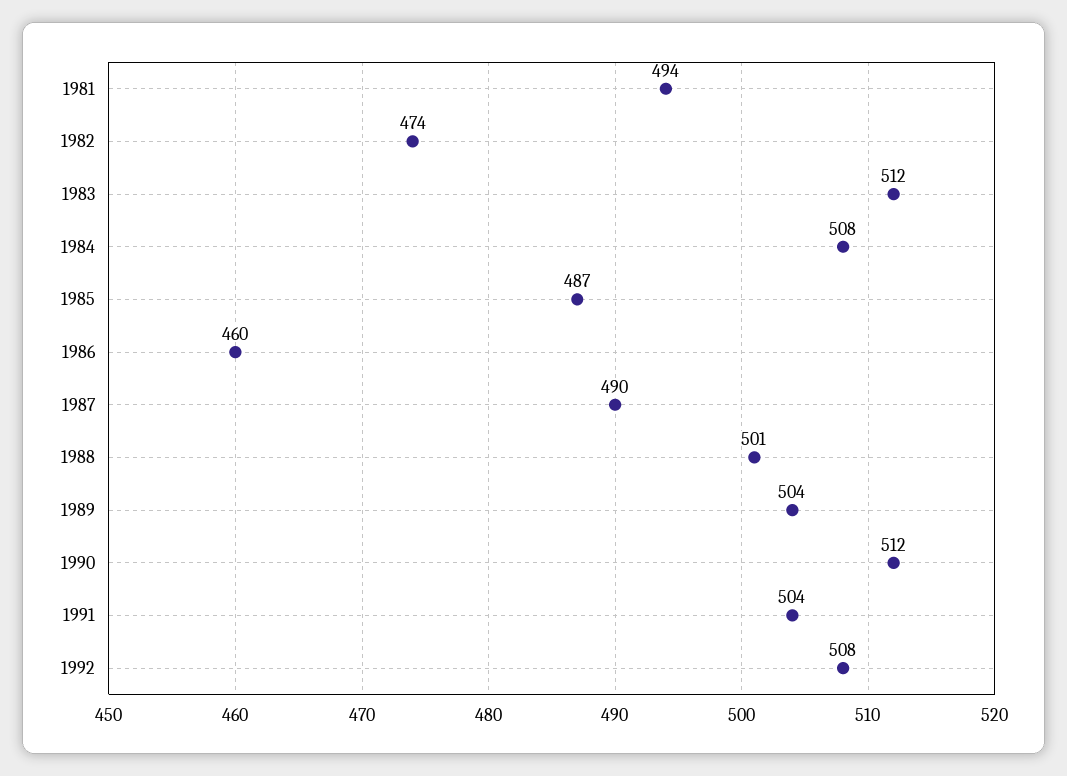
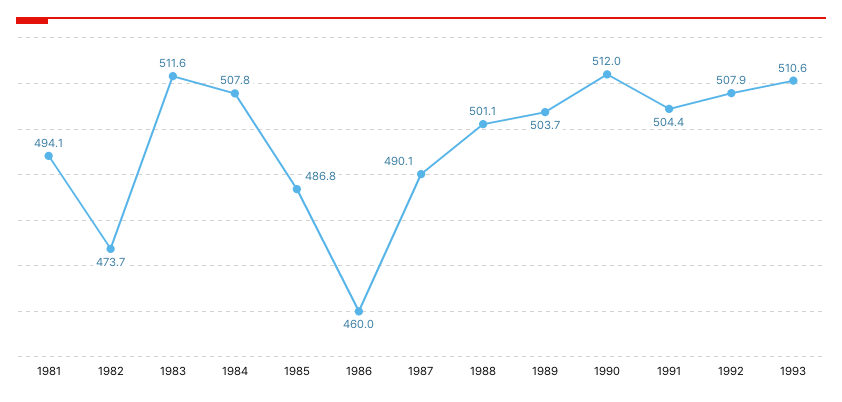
1993: none -> 510.6

